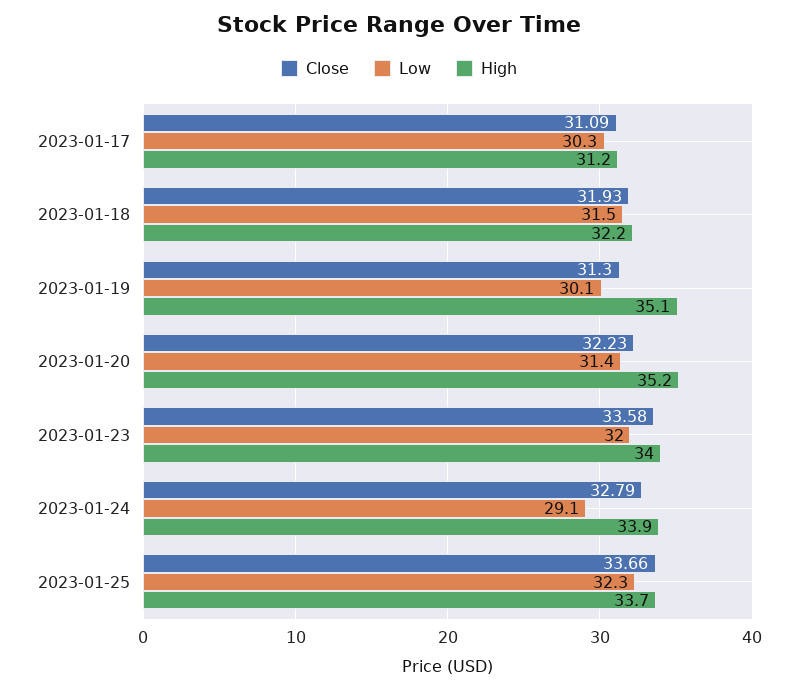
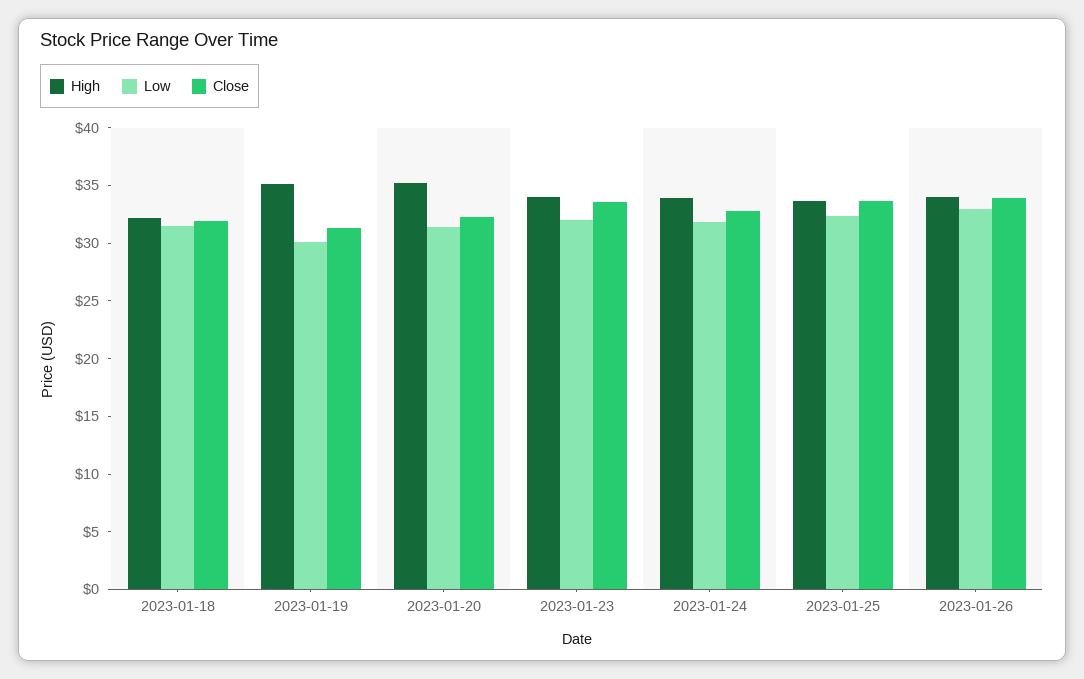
Close, 2023-01-17: 31.09 -> none
Low, 2023-01-17: 30.3 -> none
High, 2023-01-17: 31.2 -> none
Low, 2023-01-24: 29.1 -> 32
High, 2023-01-26: none -> 34
Low, 2023-01-26: none -> 33
Close, 2023-01-26: none -> 34

